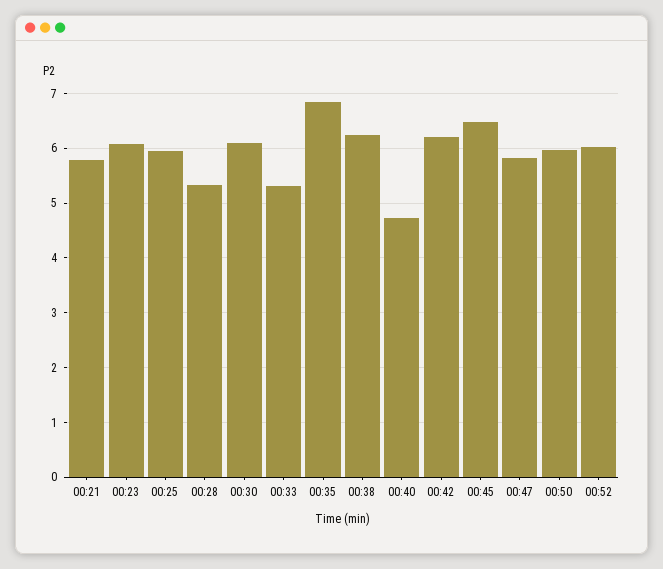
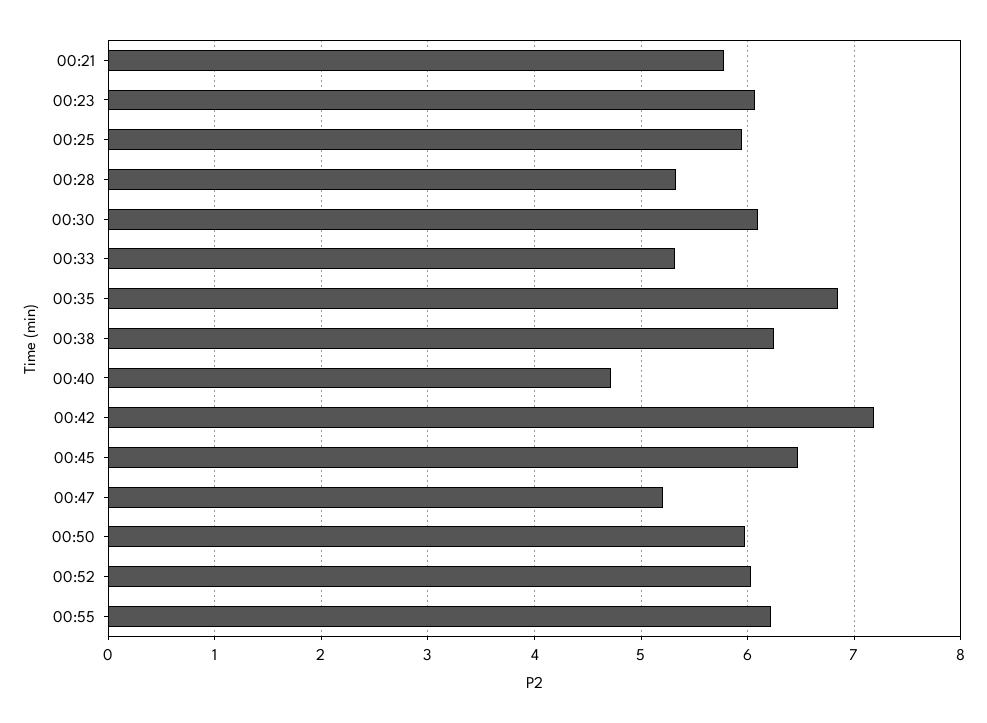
00:42: 6.2 -> 7.2
00:47: 5.8 -> 5.2
00:55: none -> 6.2

